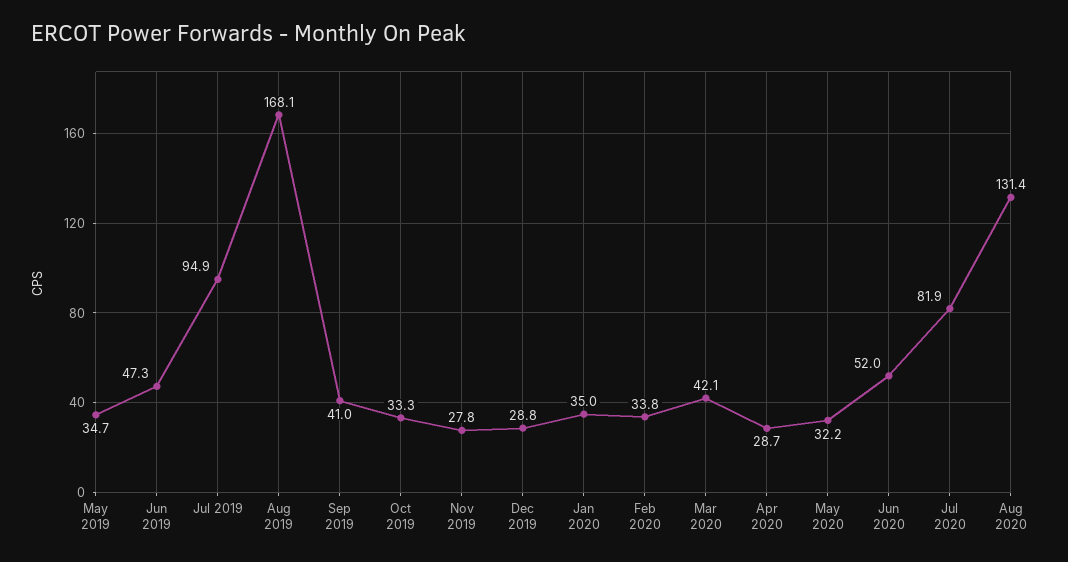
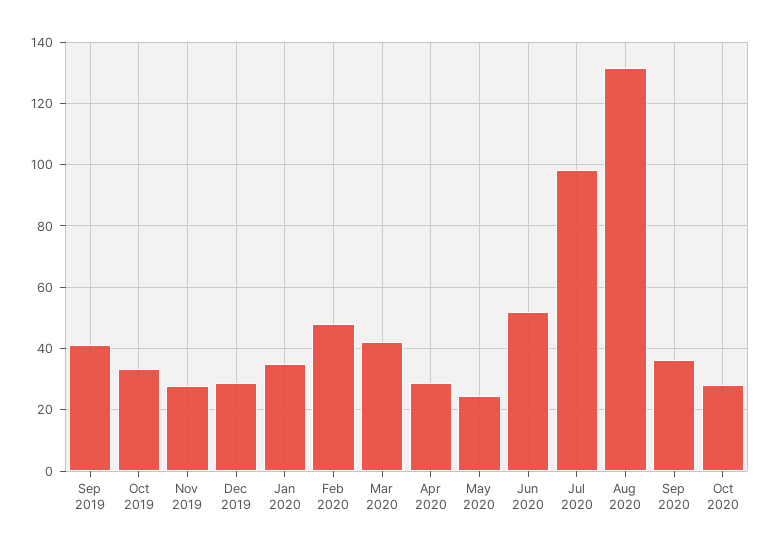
May 2019: 34.7 -> none
Jun 2019: 47.3 -> none
Jul 2019: 94.9 -> none
Aug 2019: 168.1 -> none
Feb 2020: 33.8 -> 48
May 2020: 32.2 -> 24
Jul 2020: 81.9 -> 98
Sep 2020: none -> 36
Oct 2020: none -> 28

